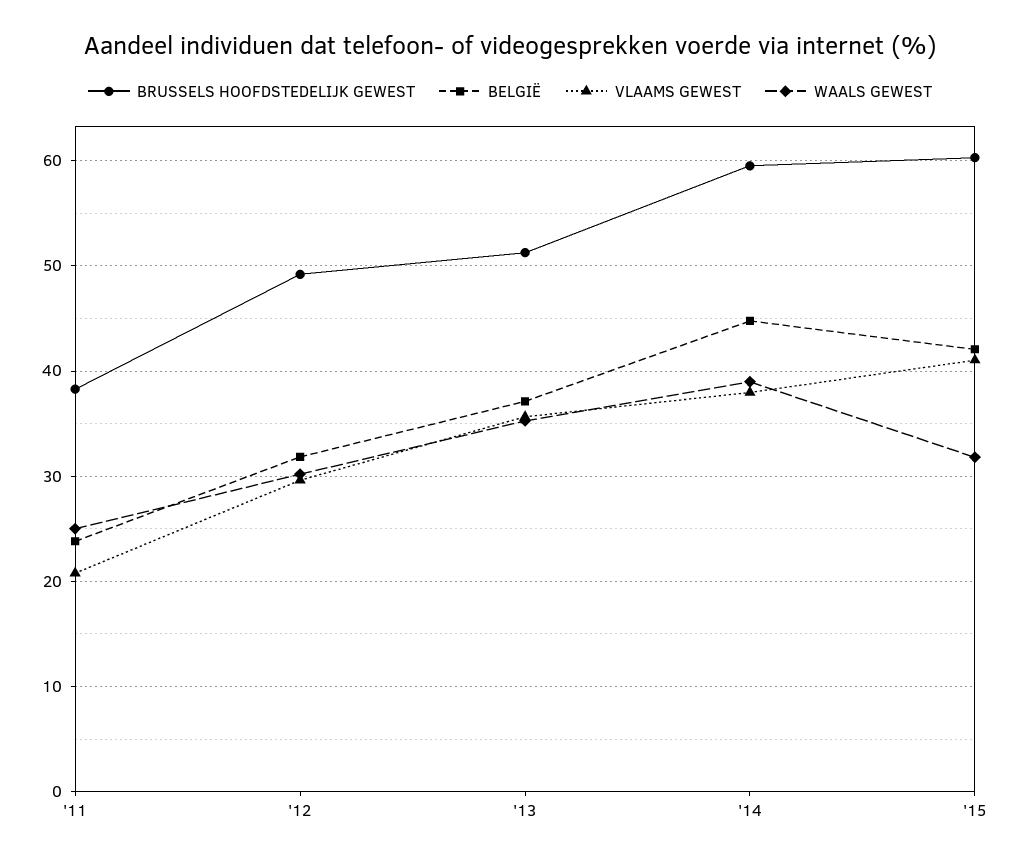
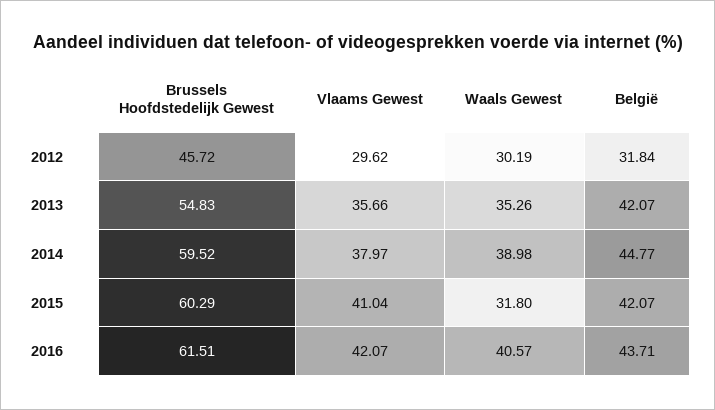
BRUSSELS HOOFDSTEDELIJK GEWEST, '11: 38 -> none
BELGIË, '11: 24 -> none
VLAAMS GEWEST, '11: 21 -> none
WAALS GEWEST, '11: 25 -> none
BRUSSELS HOOFDSTEDELIJK GEWEST, '12: 49 -> 45.72
BRUSSELS HOOFDSTEDELIJK GEWEST, '13: 51 -> 54.83
BELGIË, '13: 37 -> 42.07
BRUSSELS HOOFDSTEDELIJK GEWEST, 2016: none -> 61.51
VLAAMS GEWEST, 2016: none -> 42.07
WAALS GEWEST, 2016: none -> 40.57
BELGIË, 2016: none -> 43.71

